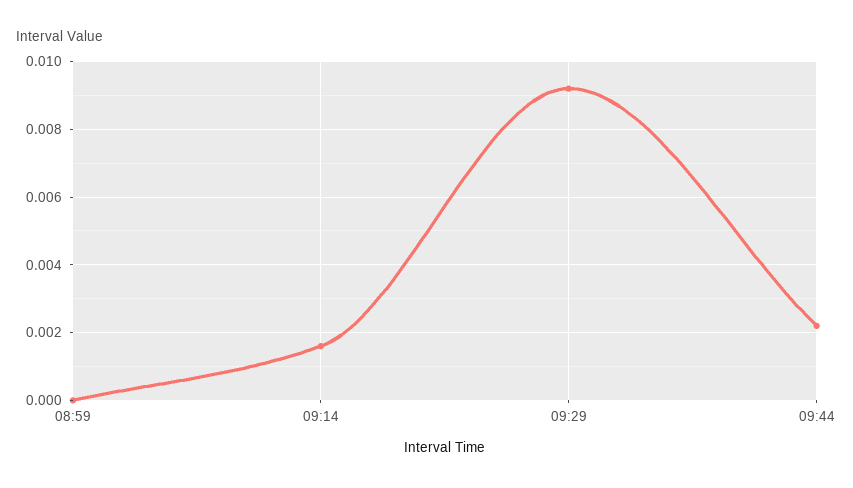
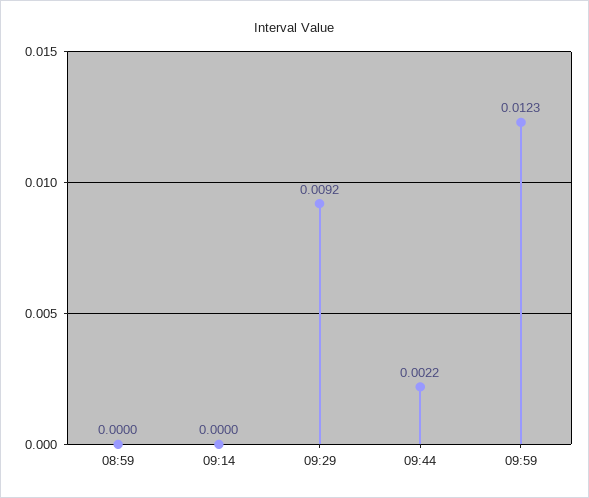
09:14: 0.0015 -> 0
09:59: none -> 0.0123

